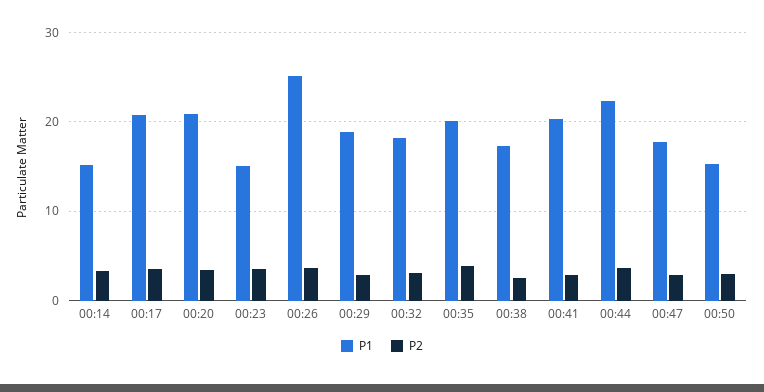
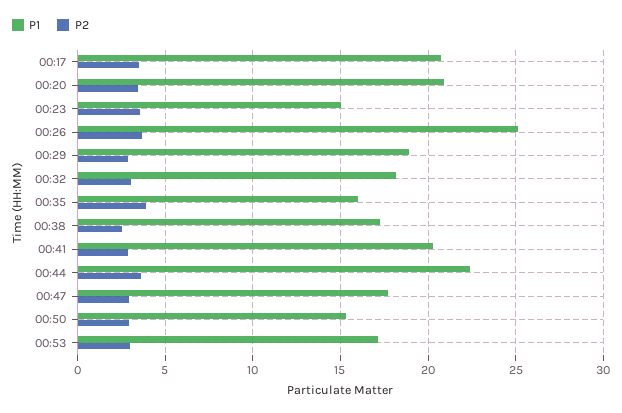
P1, 00:14: 15 -> none
P2, 00:14: 3 -> none
P1, 00:35: 20 -> 16
P1, 00:53: none -> 17
P2, 00:53: none -> 3

